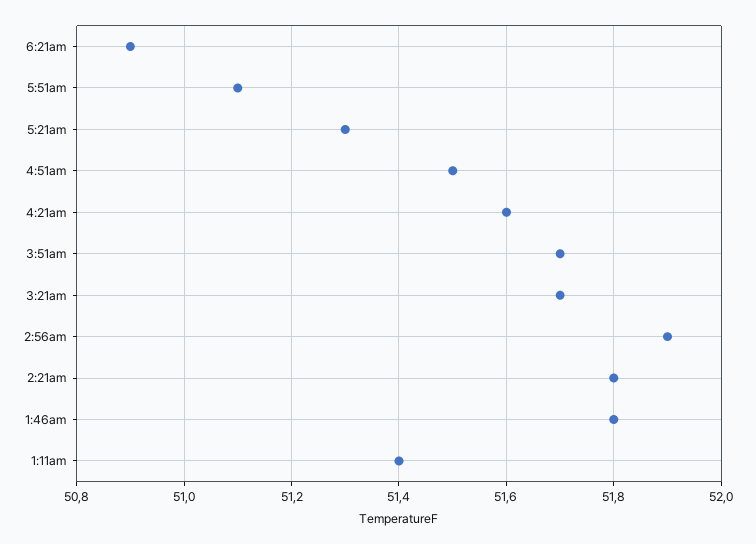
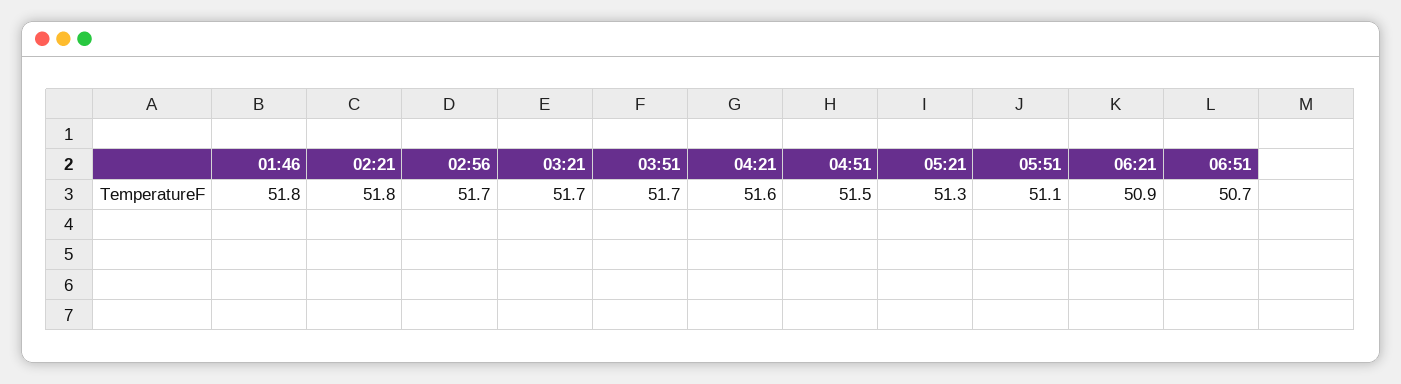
2:56am: 51.9 -> 51.7
1:11am: 51.4 -> none
06:51: none -> 50.7

